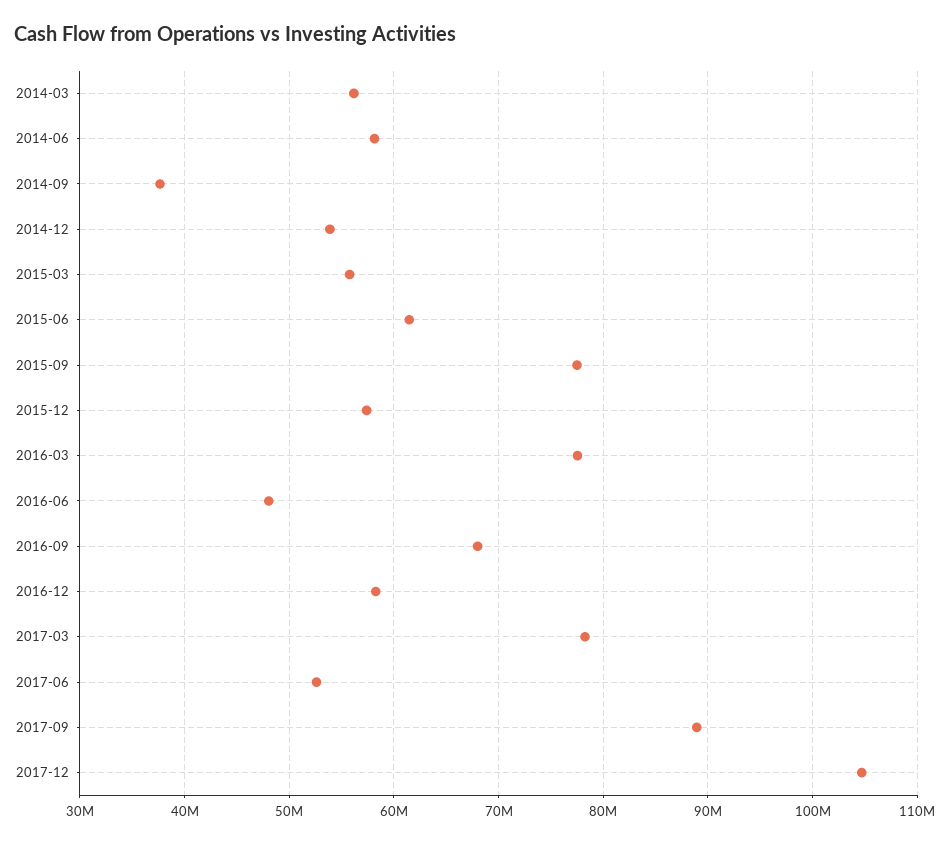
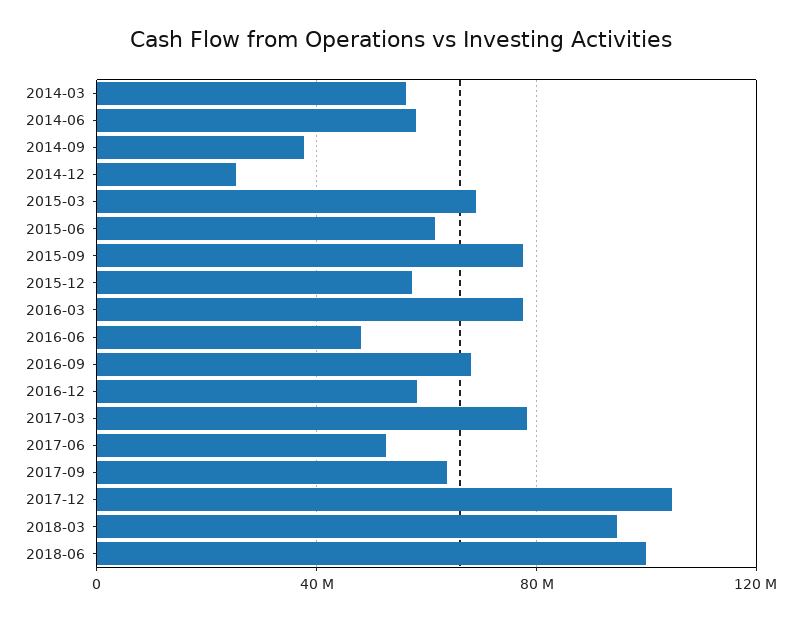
2014-12: 54000000 -> 25000000
2015-03: 56000000 -> 70000000
2017-09: 89000000 -> 65000000
2018-03: none -> 95000000
2018-06: none -> 100000000

